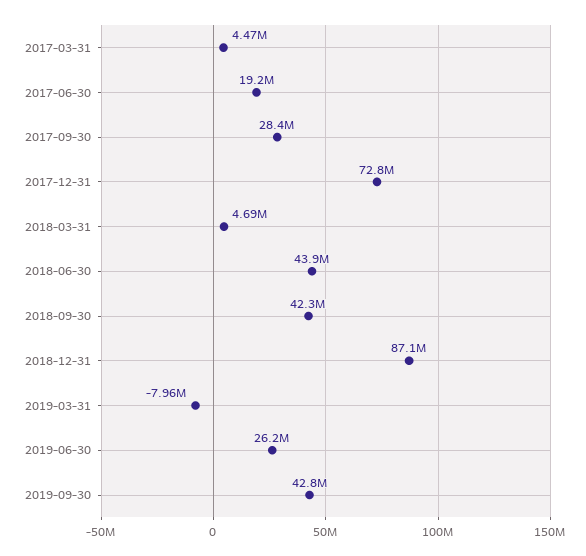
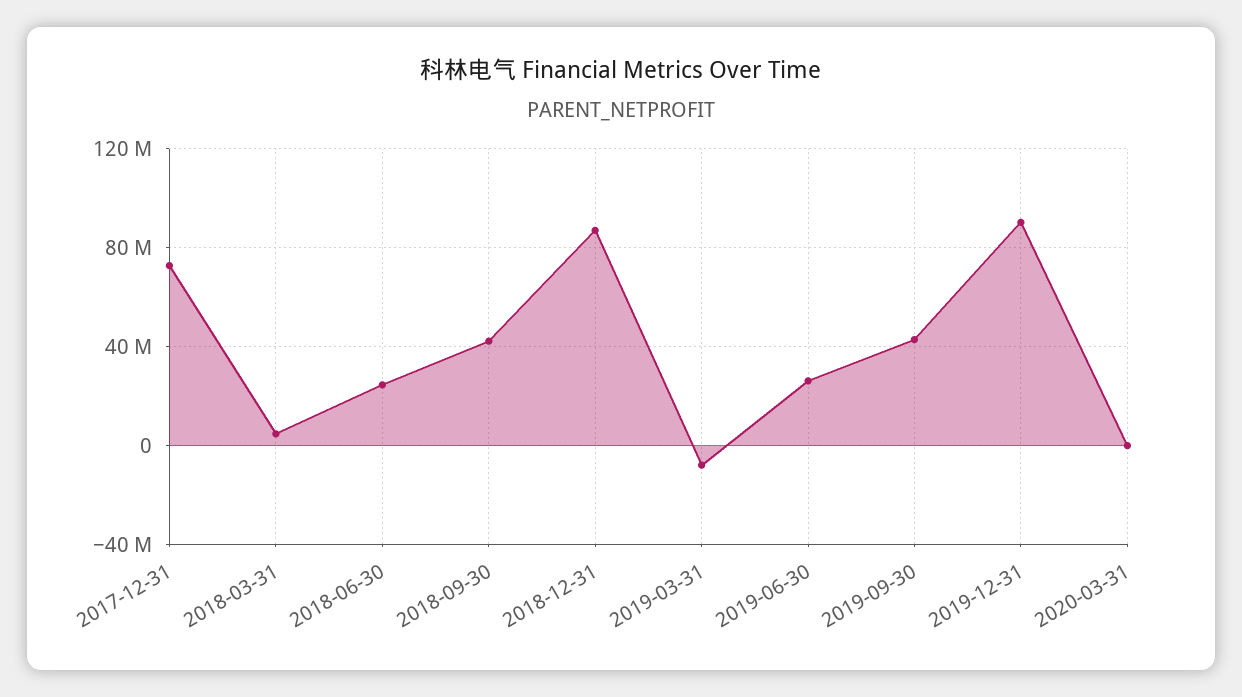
2017-03-31: 4470000 -> none
2017-06-30: 19200000 -> none
2017-09-30: 28400000 -> none
2018-06-30: 43900000 -> 25000000
2019-12-31: none -> 90000000
2020-03-31: none -> 0

